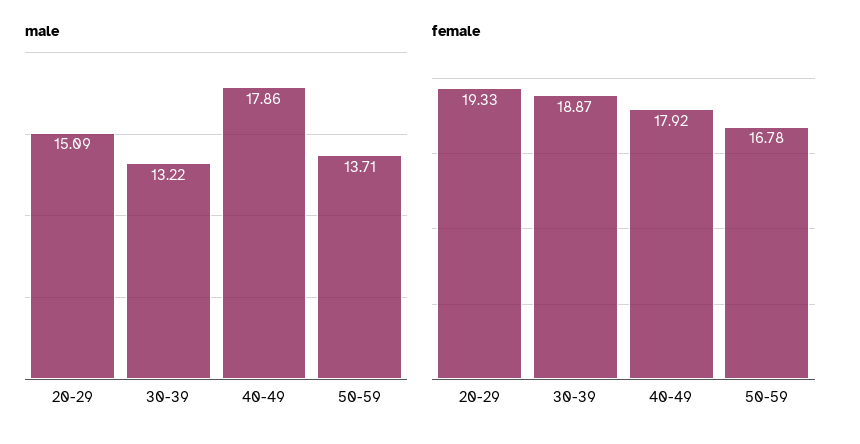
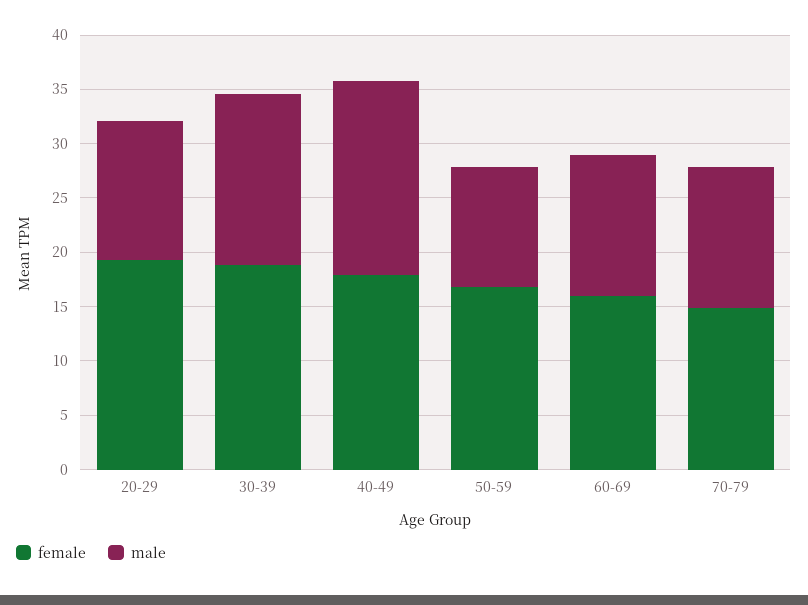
male, 20-29: 15.09 -> 13
male, 30-39: 13.22 -> 16
male, 50-59: 13.71 -> 11
female, 60-69: none -> 16
male, 60-69: none -> 13
female, 70-79: none -> 15
male, 70-79: none -> 13

